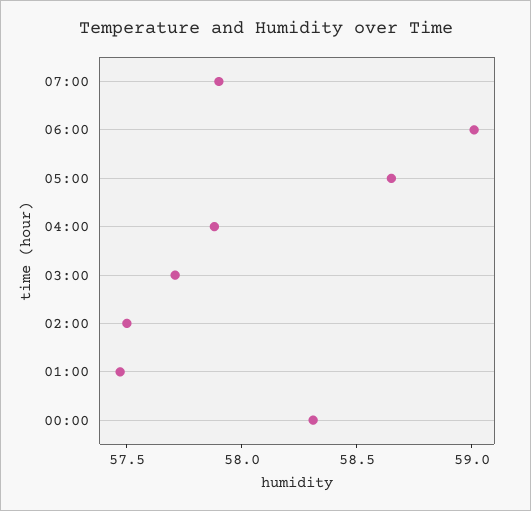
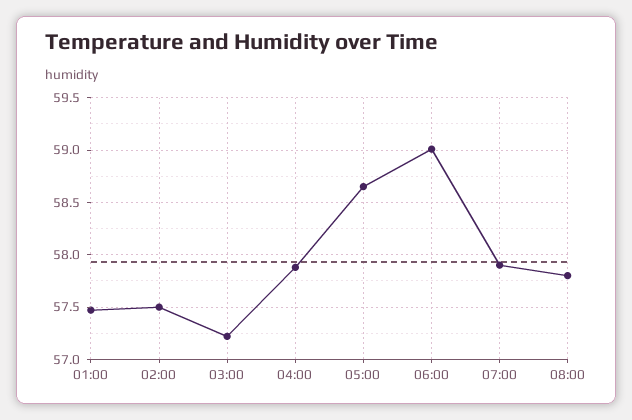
03:00: 57.7 -> 57.2
00:00: 58.3 -> none
08:00: none -> 57.8

